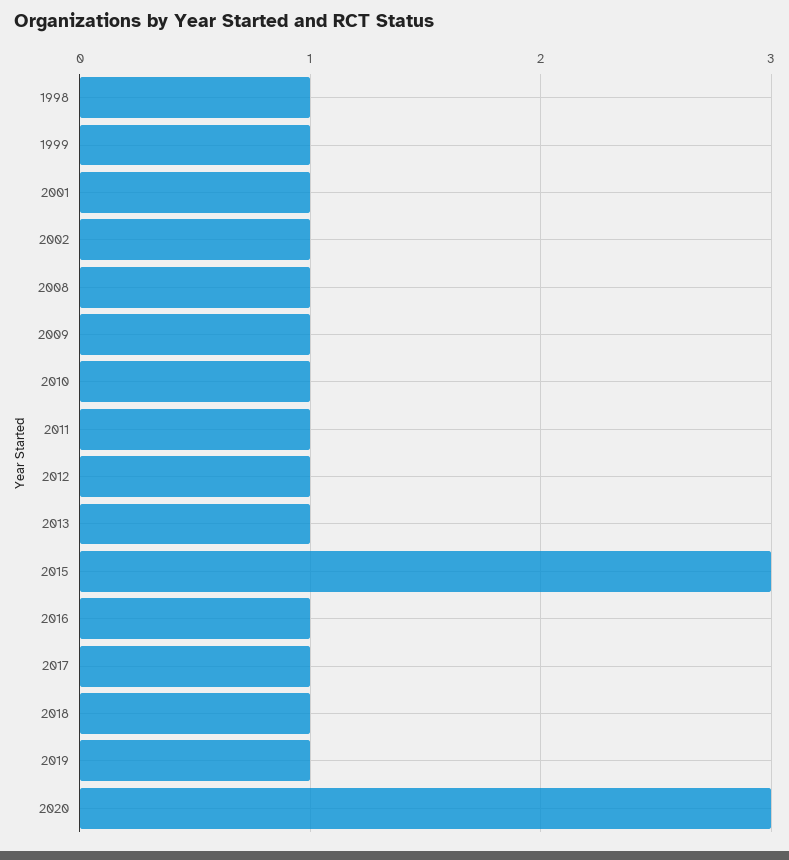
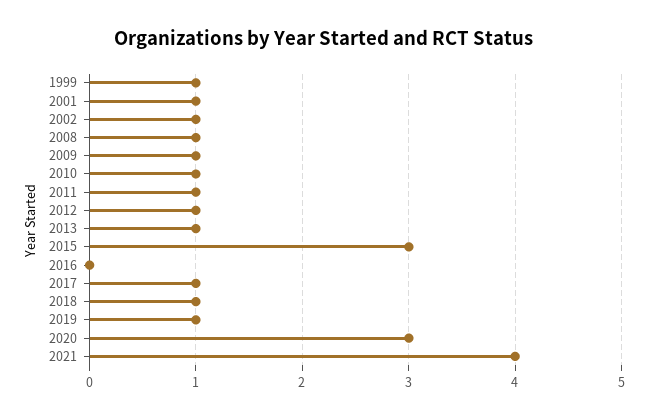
1998: 1 -> none
2016: 1 -> 0
2021: none -> 4

